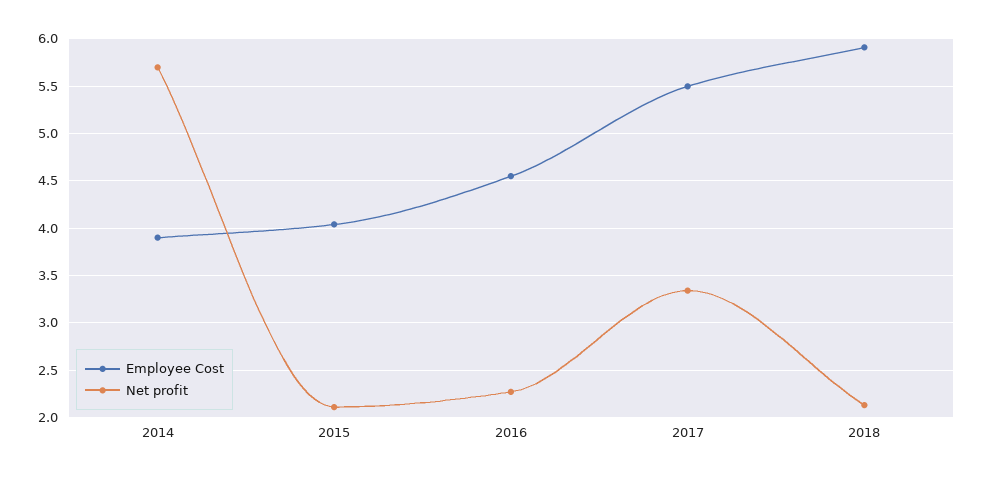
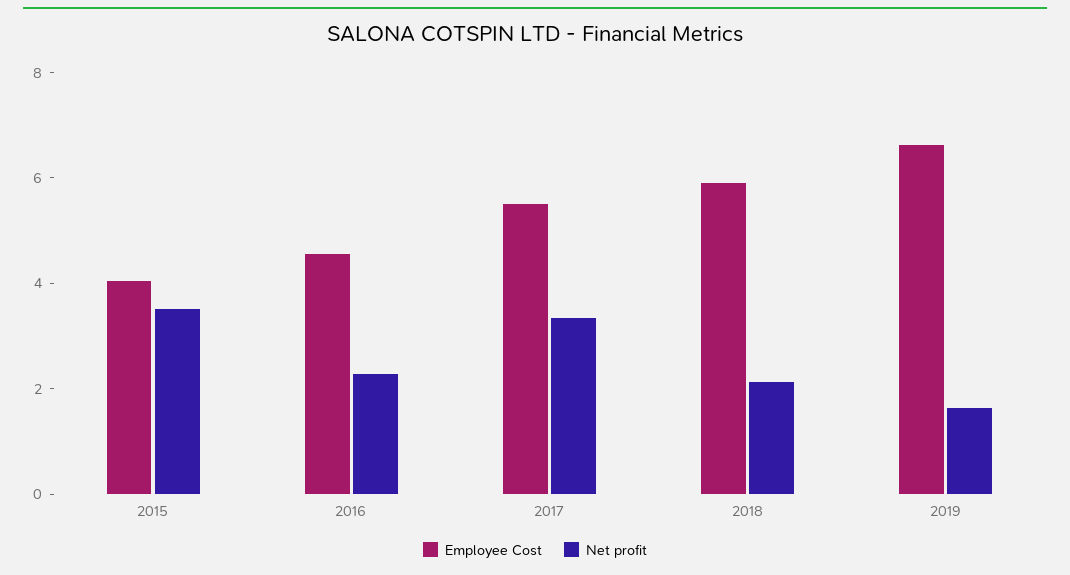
Employee Cost, 2014: 3.9 -> none
Net profit, 2014: 5.7 -> none
Net profit, 2015: 2.1 -> 3.5
Employee Cost, 2019: none -> 6.5
Net profit, 2019: none -> 1.5

